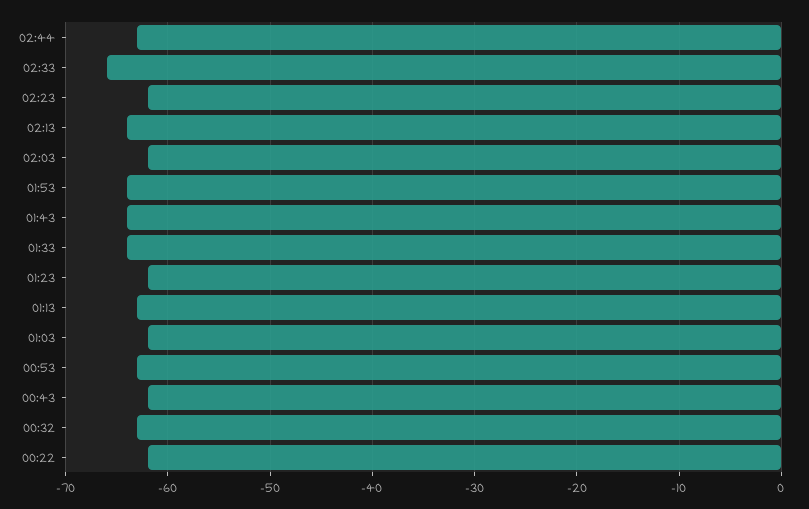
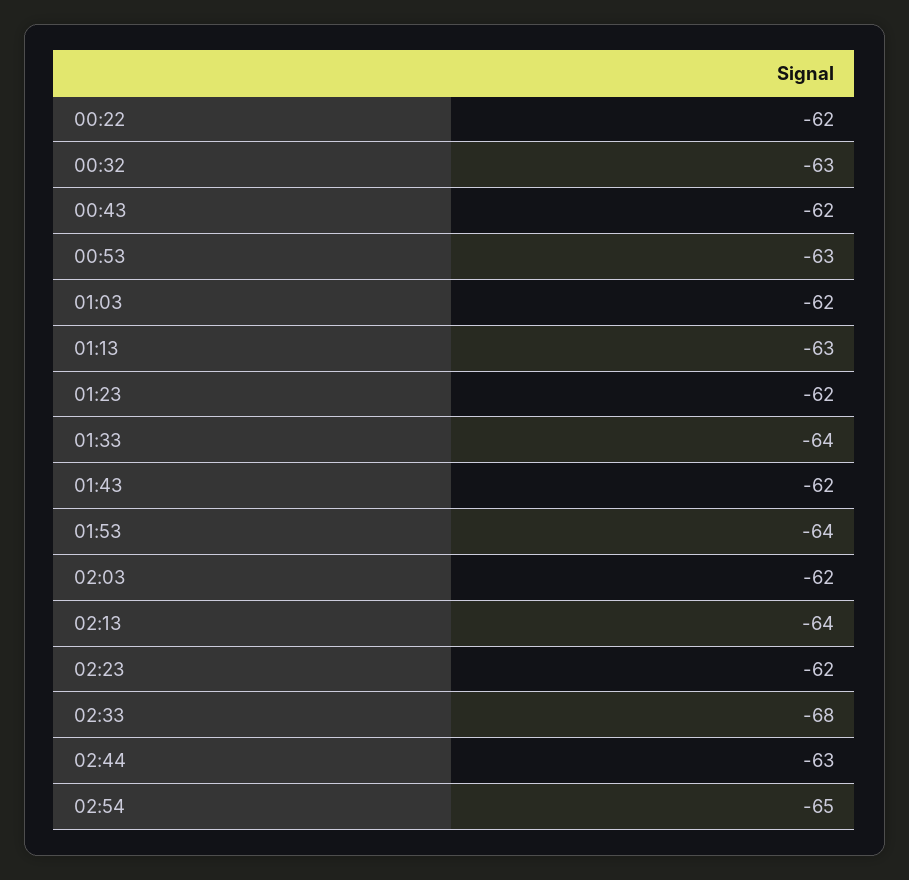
02:33: -66 -> -68
01:43: -64 -> -62
02:54: none -> -65

